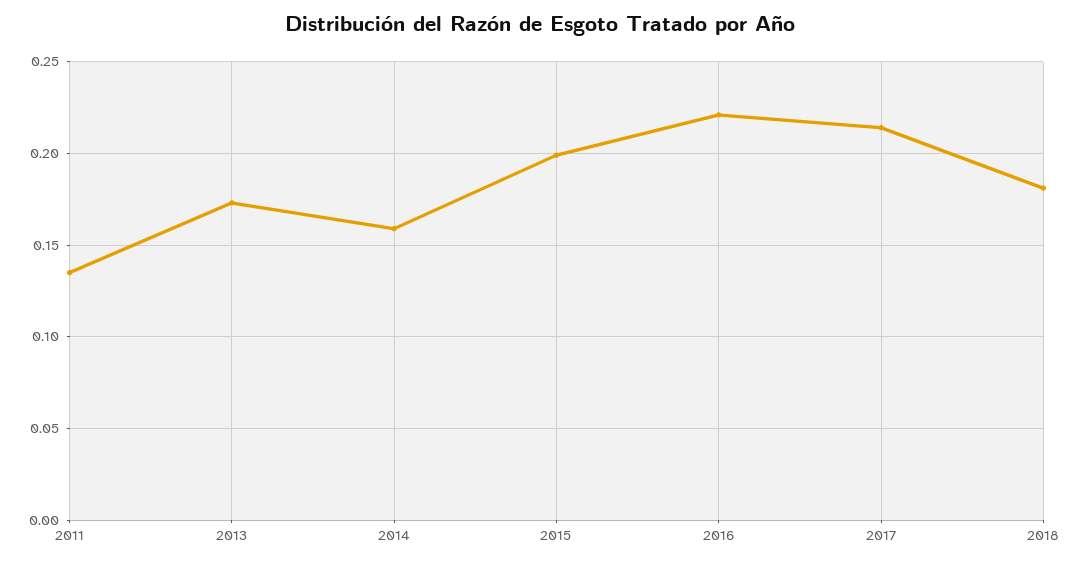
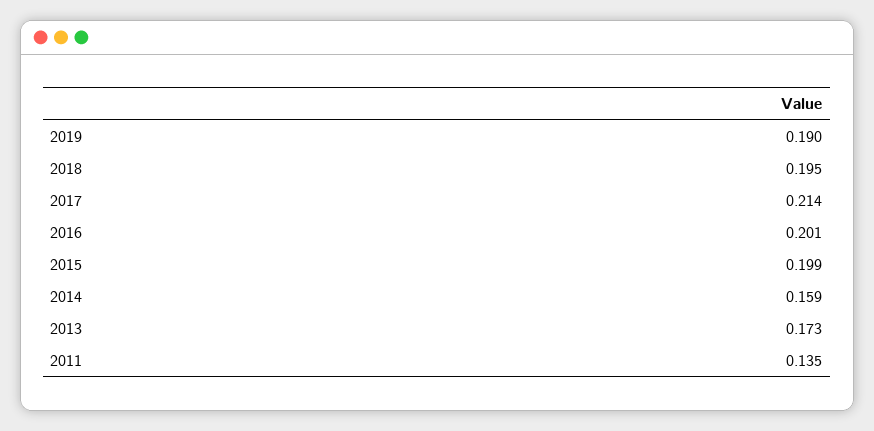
2016: 0.22 -> 0.201
2018: 0.18 -> 0.195
2019: none -> 0.19

